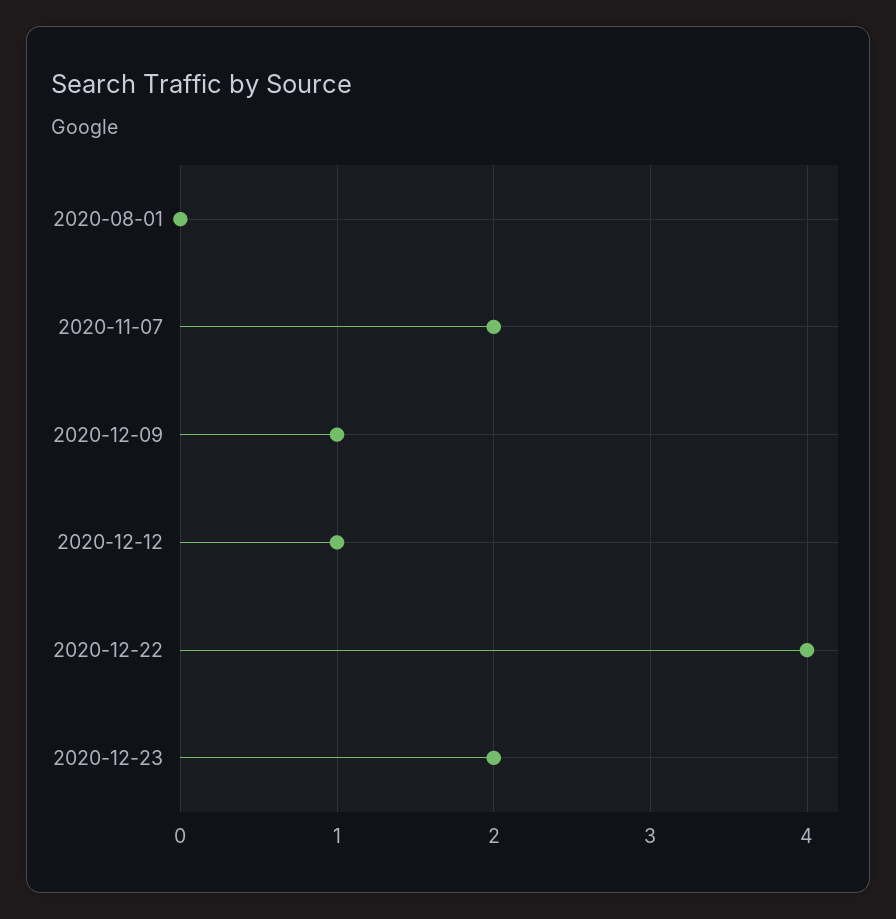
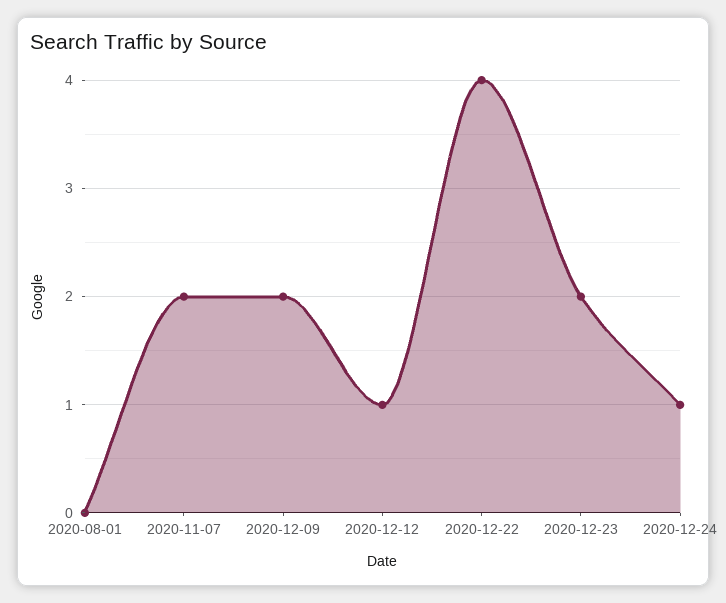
2020-12-09: 1 -> 2
2020-12-24: none -> 1

